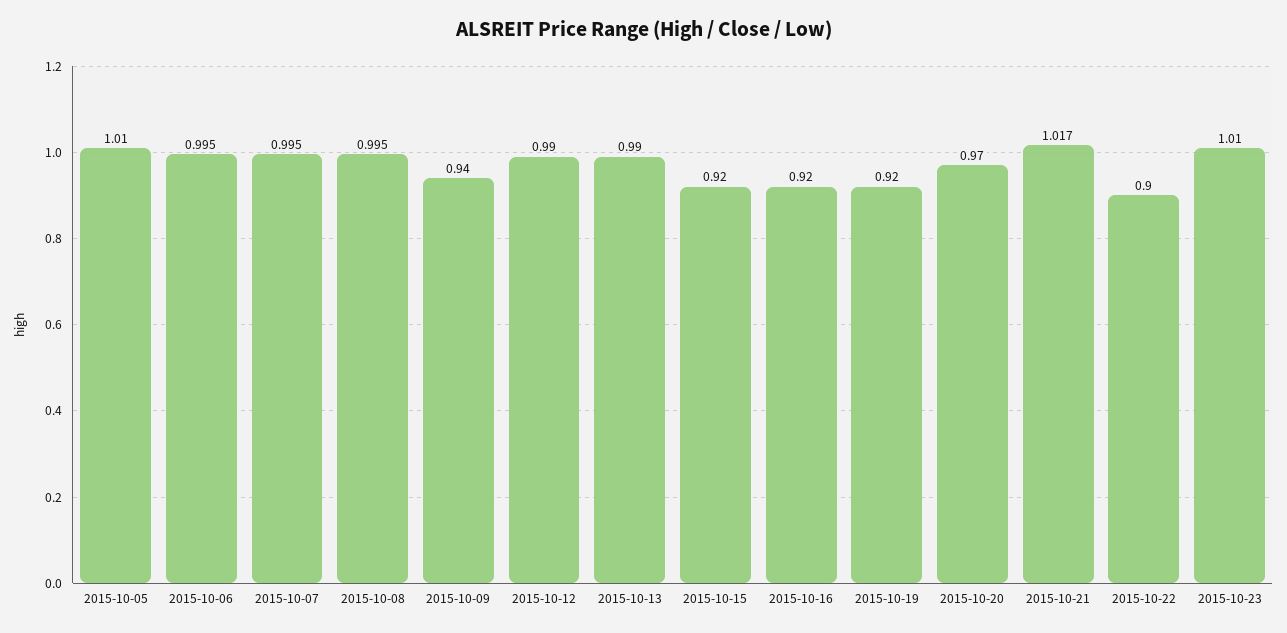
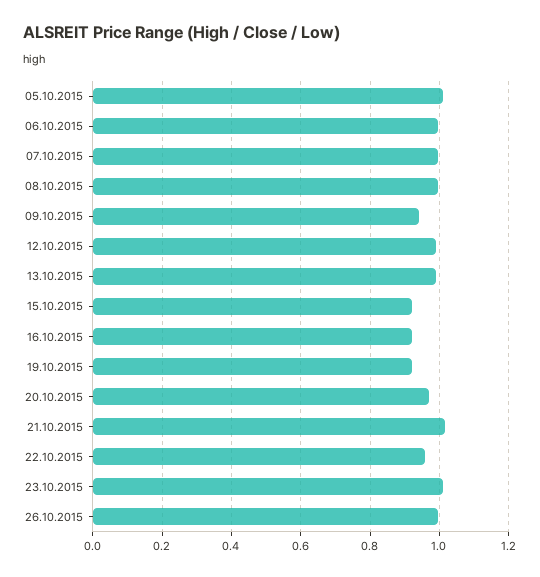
2015-10-22: 0.9 -> 0.96
26.10.2015: none -> 1

